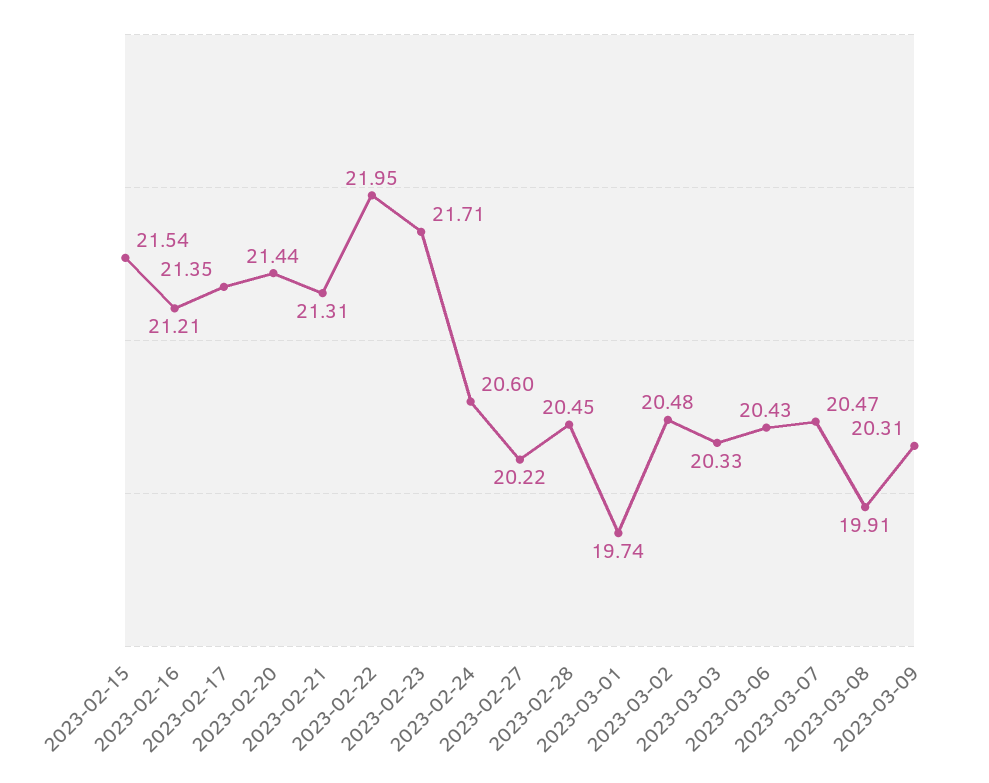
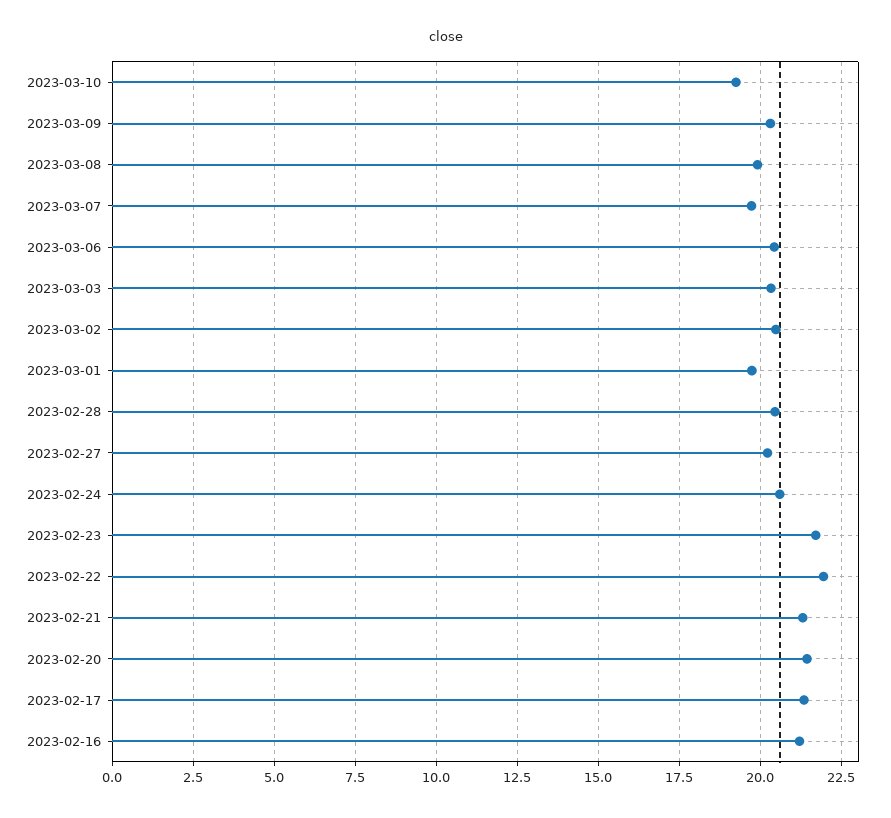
2023-02-15: 21.54 -> none
2023-03-07: 20.47 -> 19.75
2023-03-10: none -> 19.25

